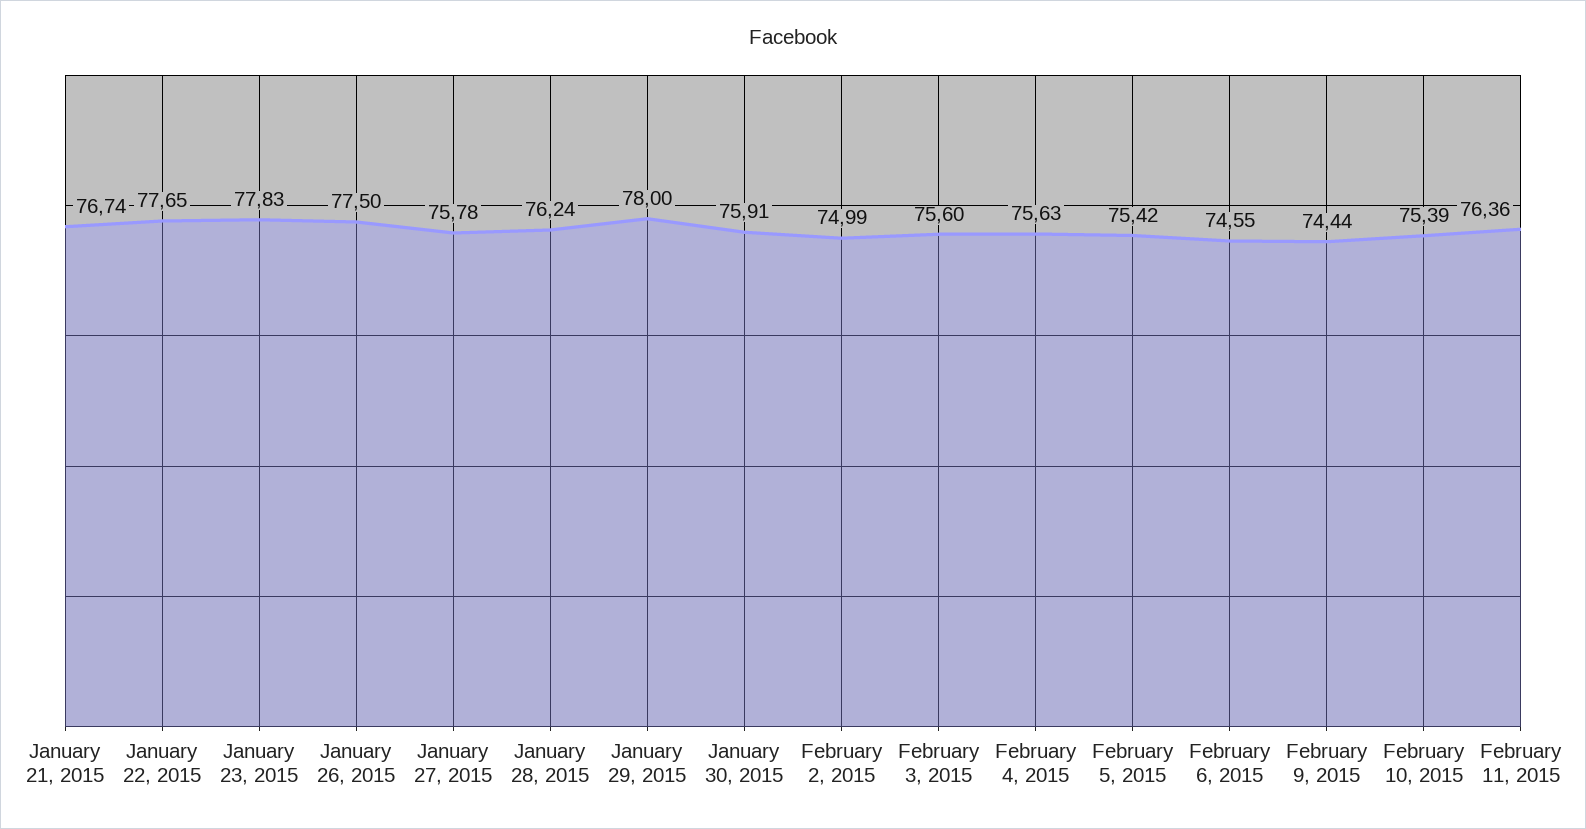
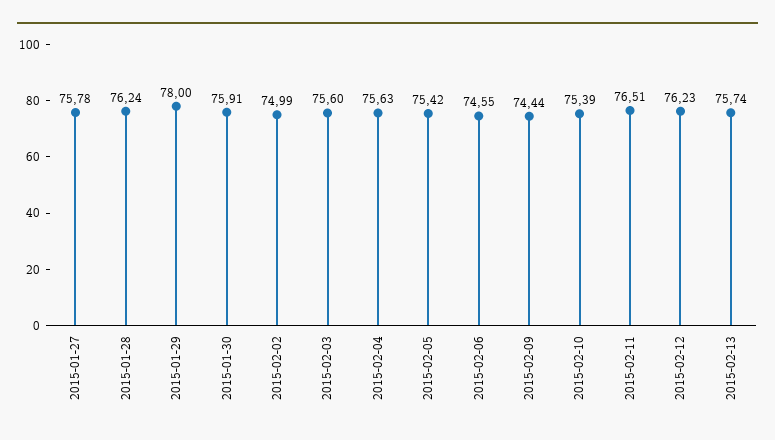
January 21, 2015: 76.74 -> none
January 22, 2015: 77.65 -> none
January 23, 2015: 77.83 -> none
January 26, 2015: 77.5 -> none
February 11, 2015: 76.36 -> 76.51
2015-02-12: none -> 76.23
2015-02-13: none -> 75.74

